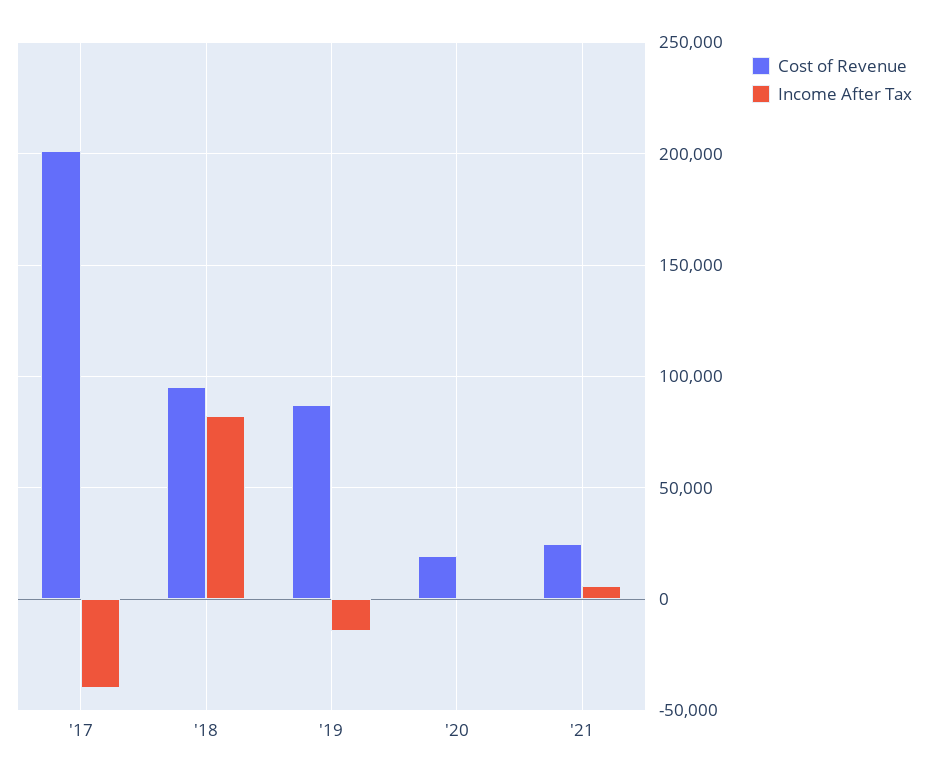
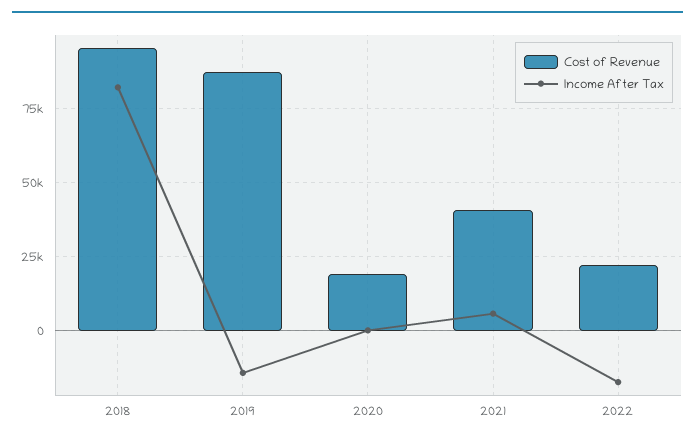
Cost of Revenue, '17: 200000 -> none
Income After Tax, '17: -40000 -> none
Cost of Revenue, '21: 25000 -> 40000
Cost of Revenue, 2022: none -> 22500
Income After Tax, 2022: none -> -17500

